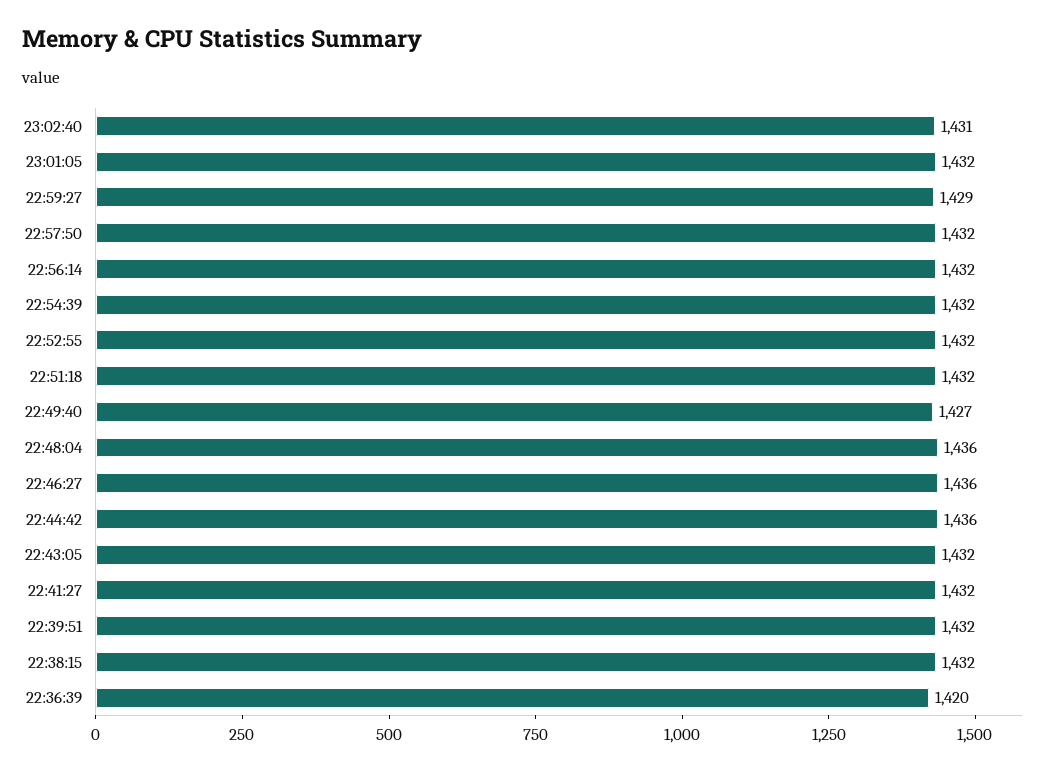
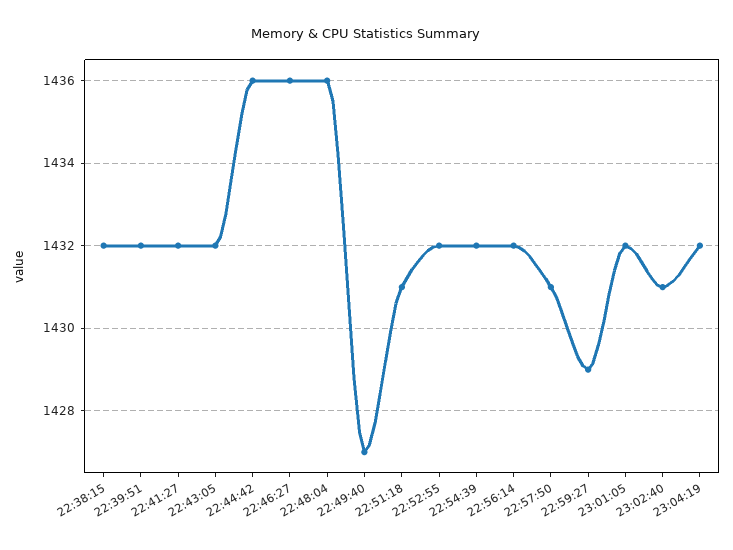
22:57:50: 1432 -> 1431
22:51:18: 1432 -> 1431
22:36:39: 1420 -> none
23:04:19: none -> 1432

